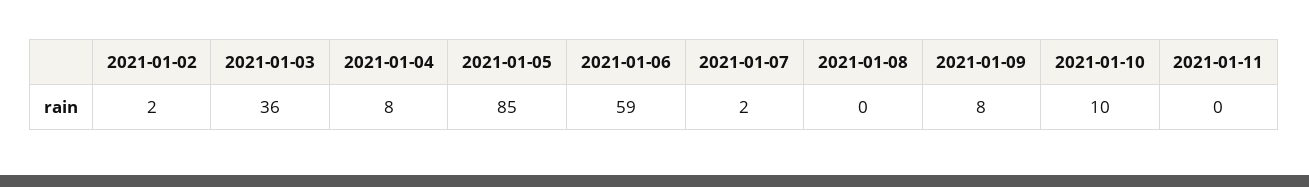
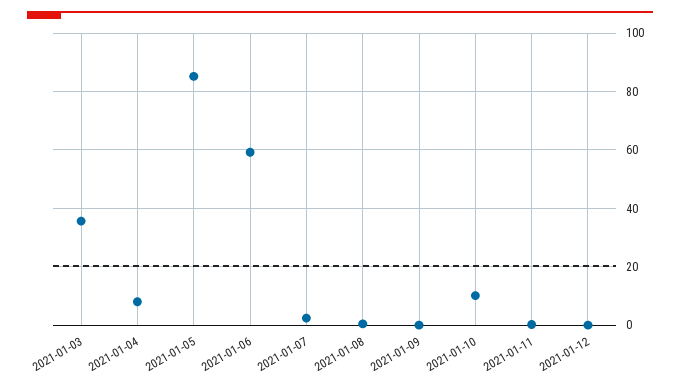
2021-01-02: 2 -> none
2021-01-09: 8 -> 0
2021-01-12: none -> 0

